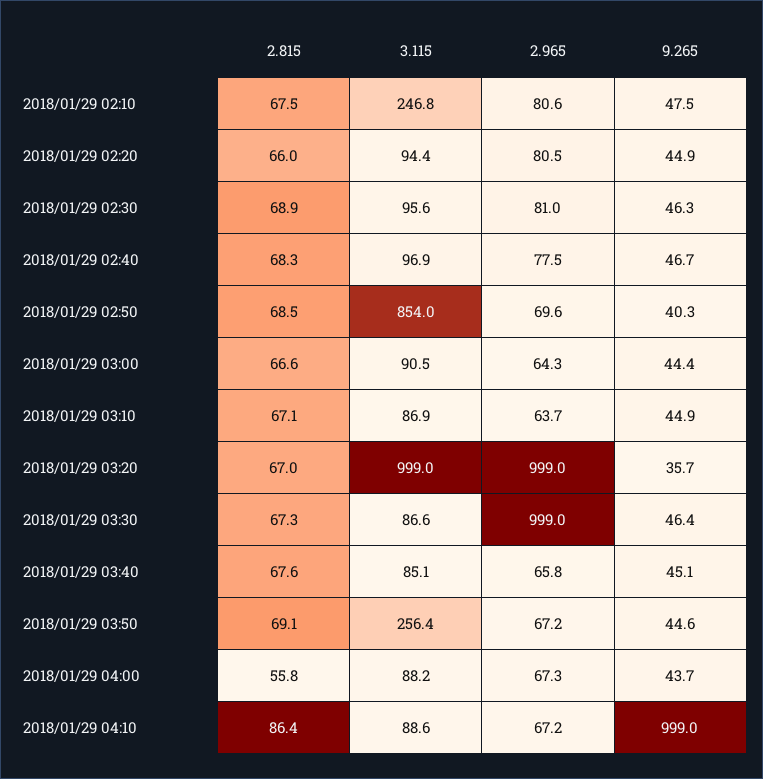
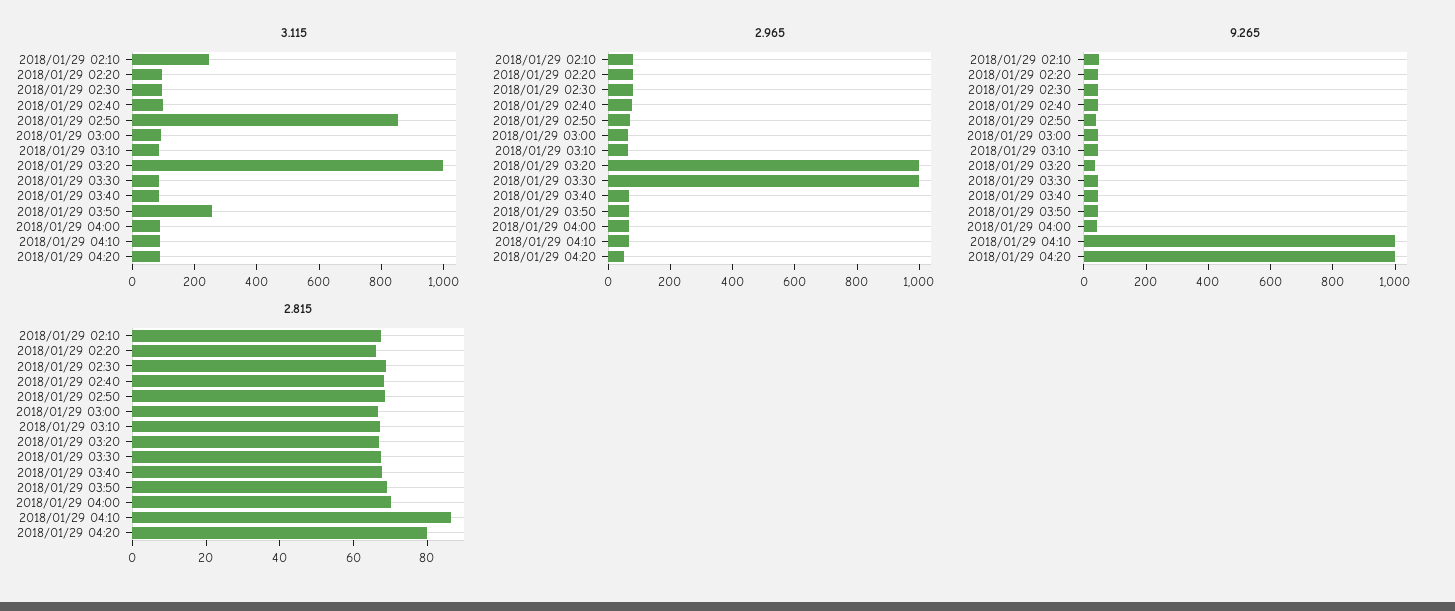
2.815, 2018/01/29 04:00: 55.8 -> 70
3.115, 2018/01/29 04:20: none -> 100
2.965, 2018/01/29 04:20: none -> 50
9.265, 2018/01/29 04:20: none -> 1000
2.815, 2018/01/29 04:20: none -> 80

